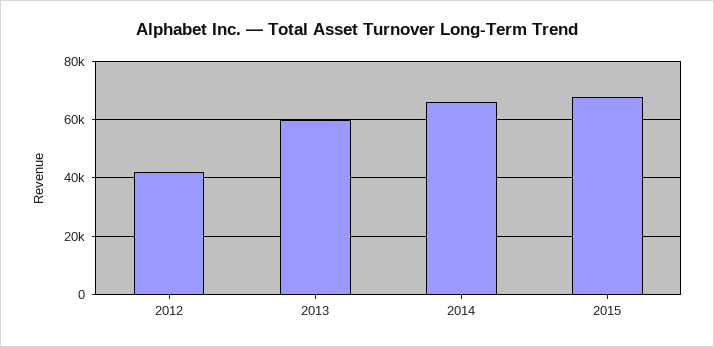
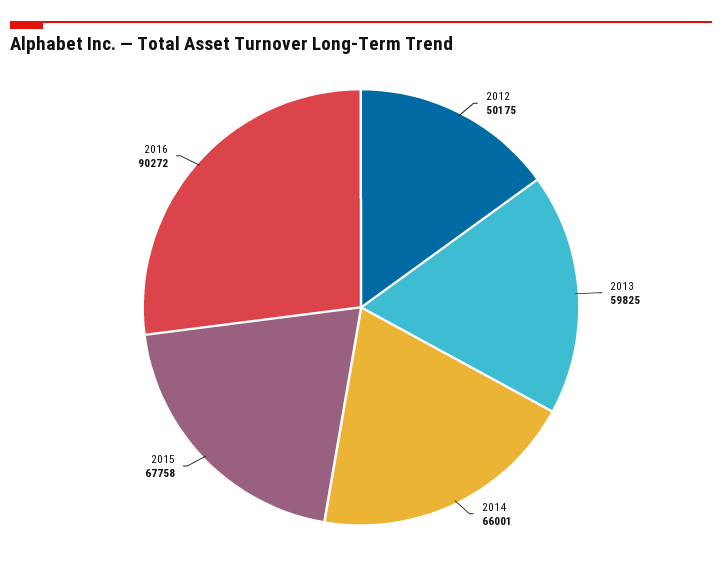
2012: 42500 -> 50175
2016: none -> 90272

